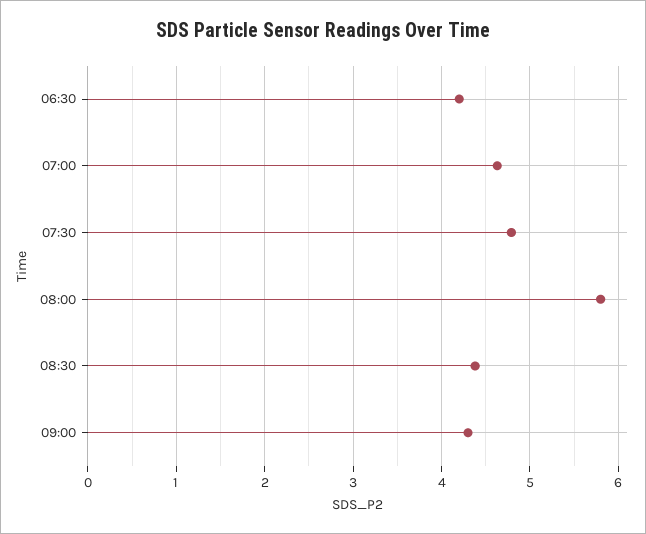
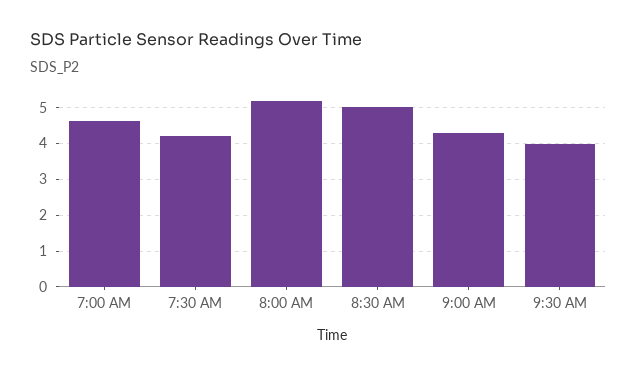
06:30: 4.2 -> none
07:30: 4.8 -> 4.2
08:00: 5.8 -> 5.2
08:30: 4.4 -> 5
9:30 AM: none -> 4

